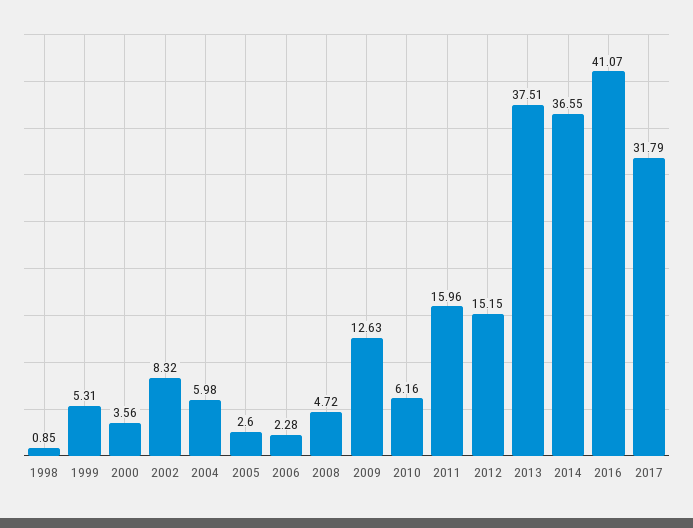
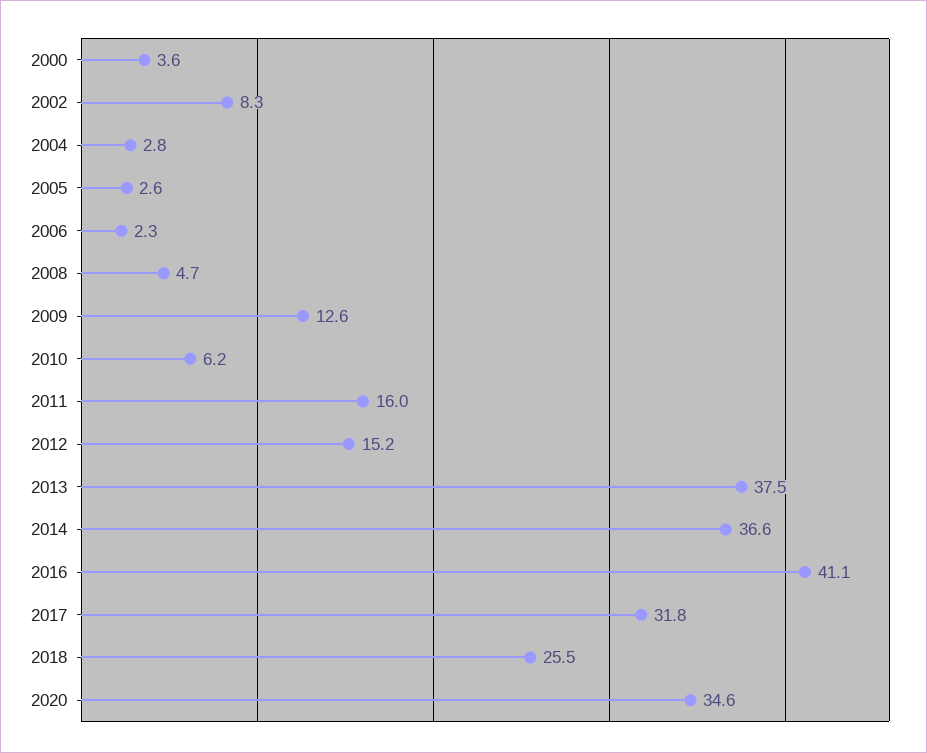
1998: 0.85 -> none
1999: 5.31 -> none
2004: 5.98 -> 2.8
2018: none -> 25.5
2020: none -> 34.6

